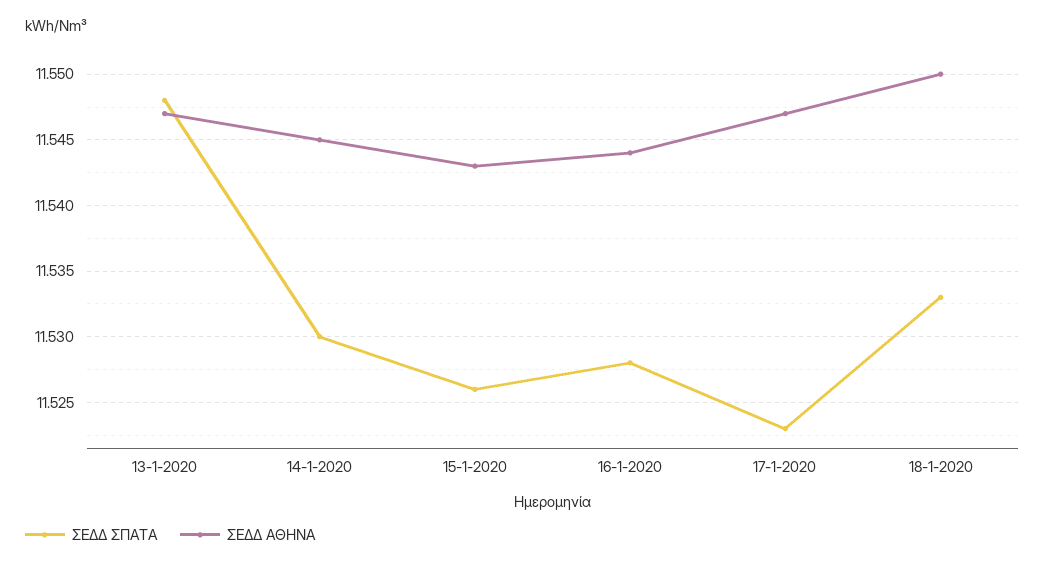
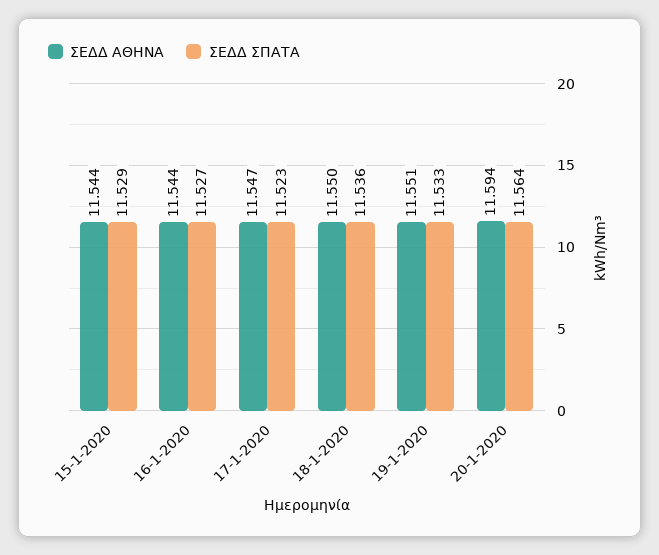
ΣΕΔΔ ΣΠΑΤΑ, 13-1-2020: 11.548 -> none
ΣΕΔΔ ΑΘΗΝΑ, 13-1-2020: 11.547 -> none
ΣΕΔΔ ΣΠΑΤΑ, 14-1-2020: 11.53 -> none
ΣΕΔΔ ΑΘΗΝΑ, 14-1-2020: 11.545 -> none
ΣΕΔΔ ΣΠΑΤΑ, 15-1-2020: 11.526 -> 11.529
ΣΕΔΔ ΑΘΗΝΑ, 15-1-2020: 11.543 -> 11.544
ΣΕΔΔ ΣΠΑΤΑ, 16-1-2020: 11.528 -> 11.527
ΣΕΔΔ ΣΠΑΤΑ, 18-1-2020: 11.533 -> 11.536
ΣΕΔΔ ΑΘΗΝΑ, 19-1-2020: none -> 11.551
ΣΕΔΔ ΣΠΑΤΑ, 19-1-2020: none -> 11.533
ΣΕΔΔ ΑΘΗΝΑ, 20-1-2020: none -> 11.594
ΣΕΔΔ ΣΠΑΤΑ, 20-1-2020: none -> 11.564

